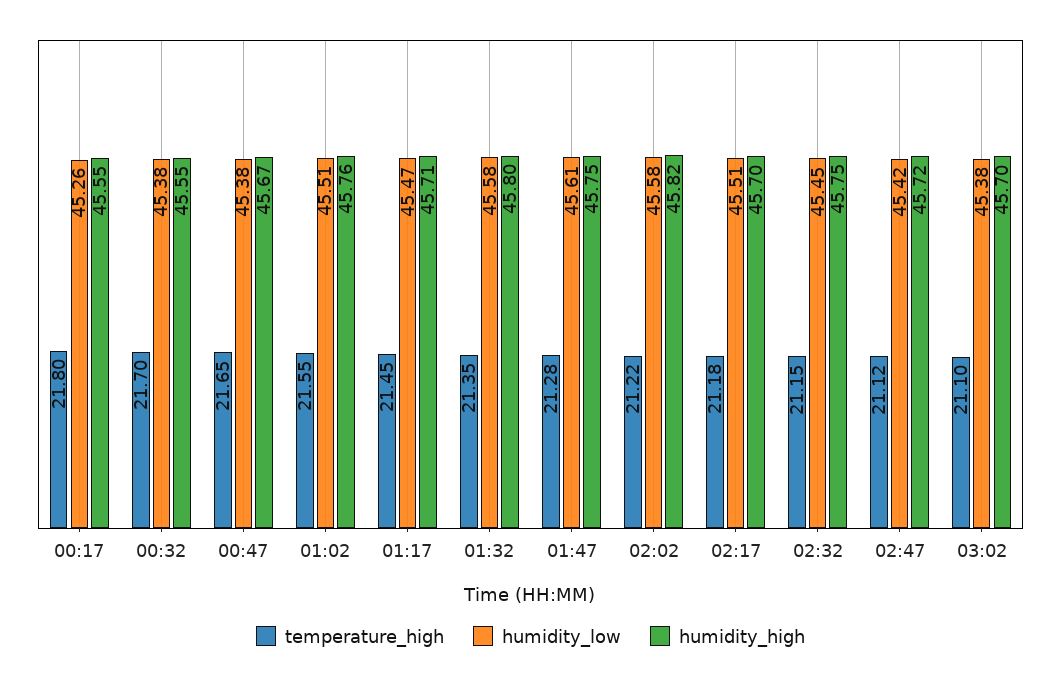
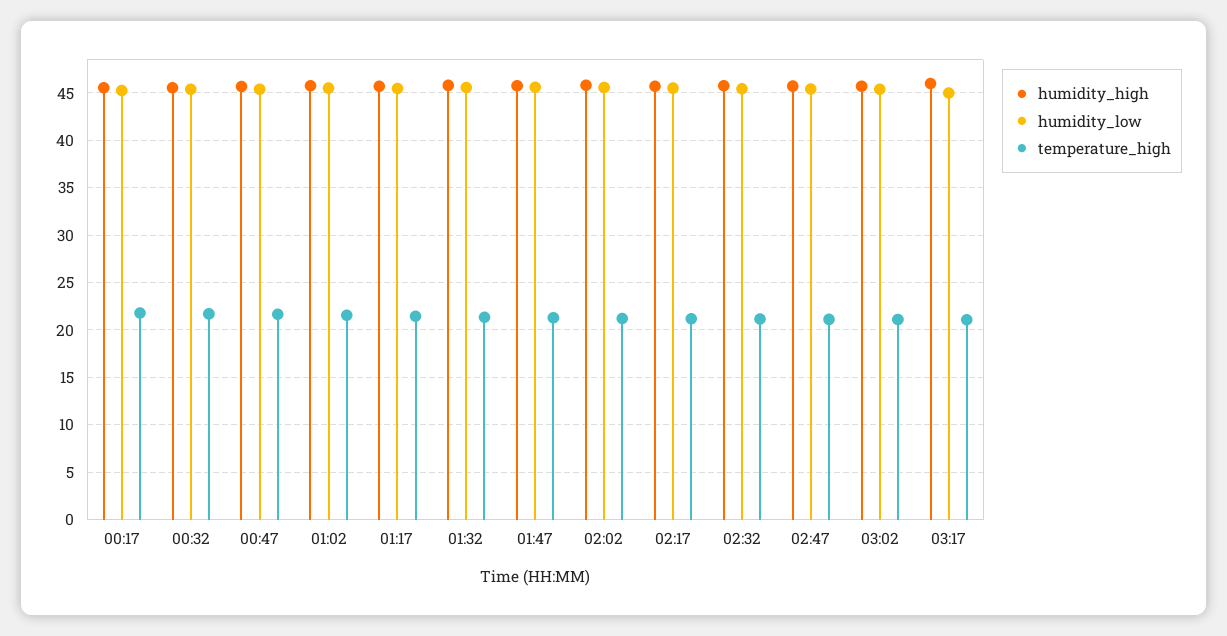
humidity_high, 03:17: none -> 46
humidity_low, 03:17: none -> 45
temperature_high, 03:17: none -> 21

